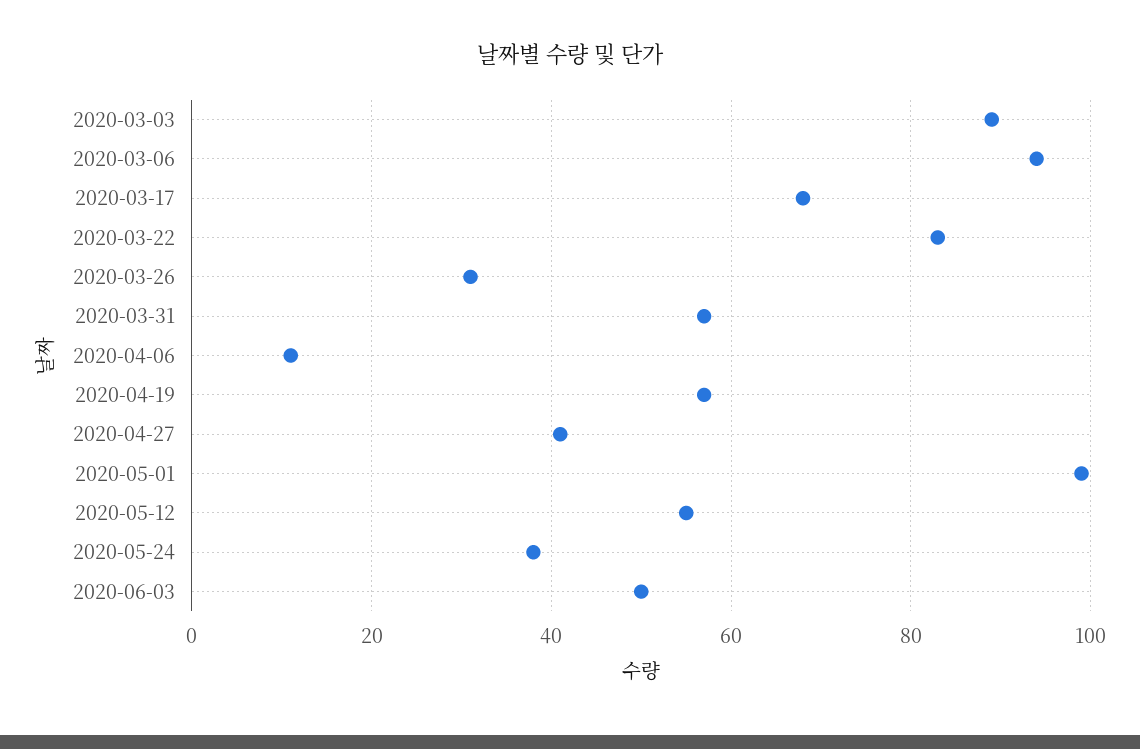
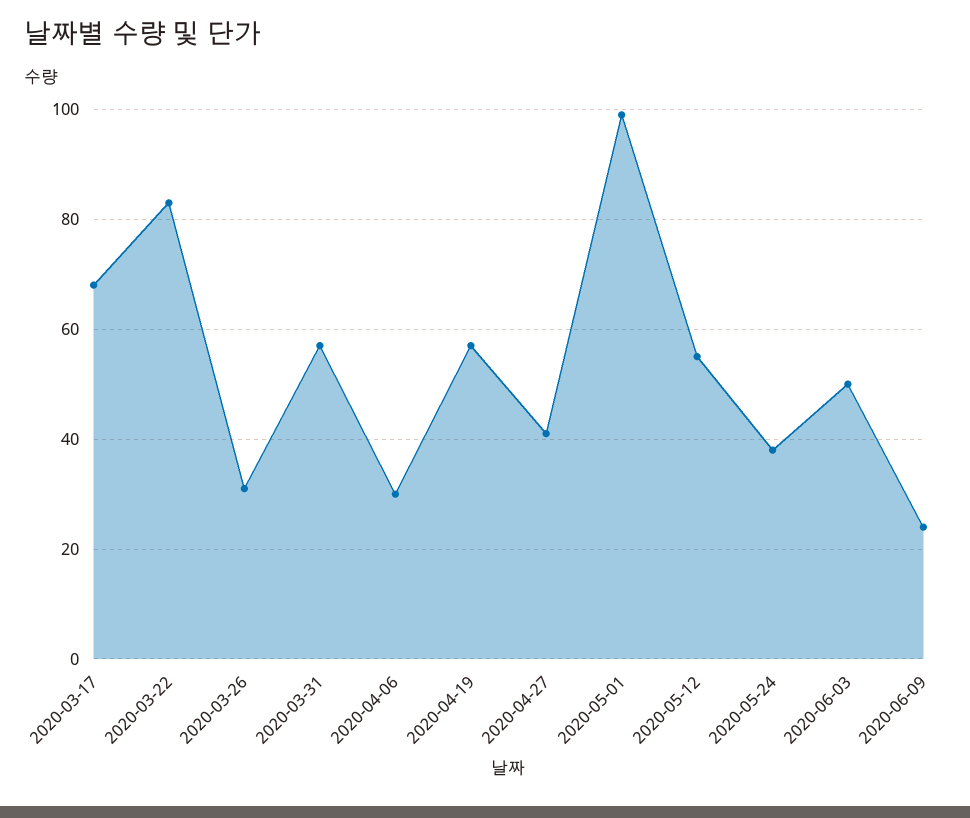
2020-03-03: 90 -> none
2020-03-06: 95 -> none
2020-04-06: 10 -> 30
2020-06-09: none -> 25

